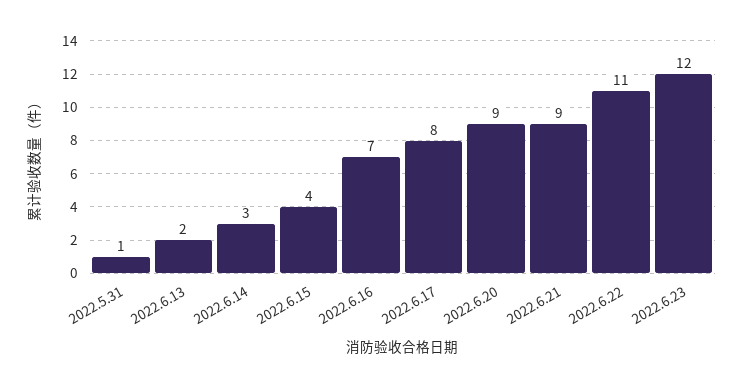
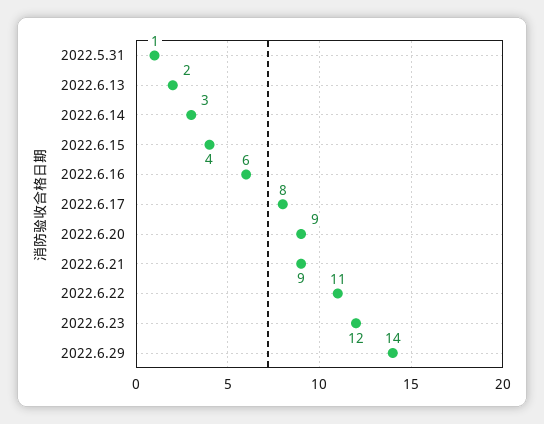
2022.6.16: 7 -> 6
2022.6.29: none -> 14

